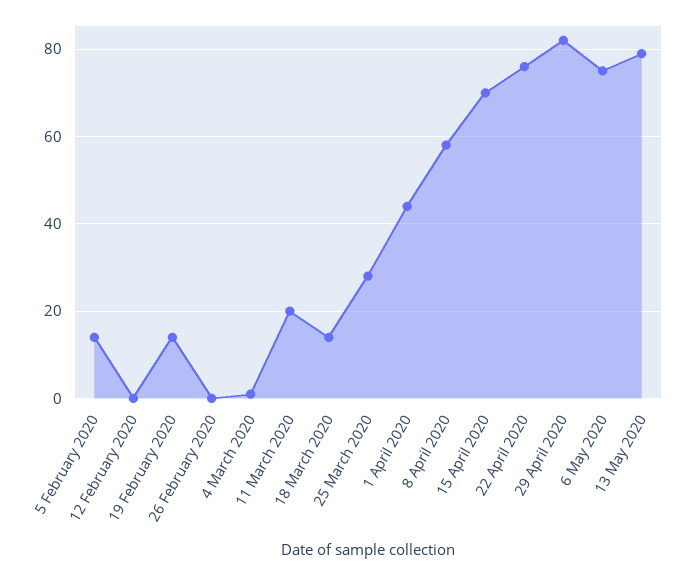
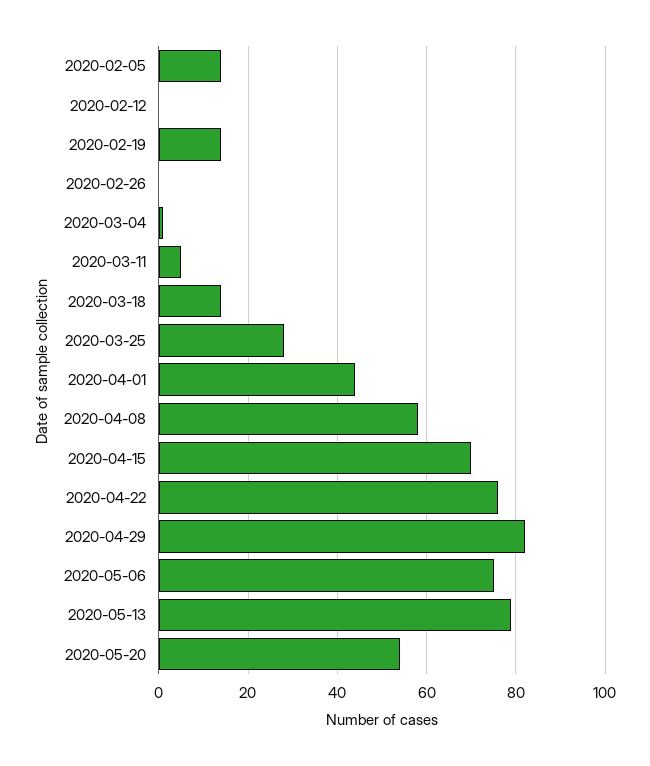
11 March 2020: 20 -> 5
2020-05-20: none -> 55

